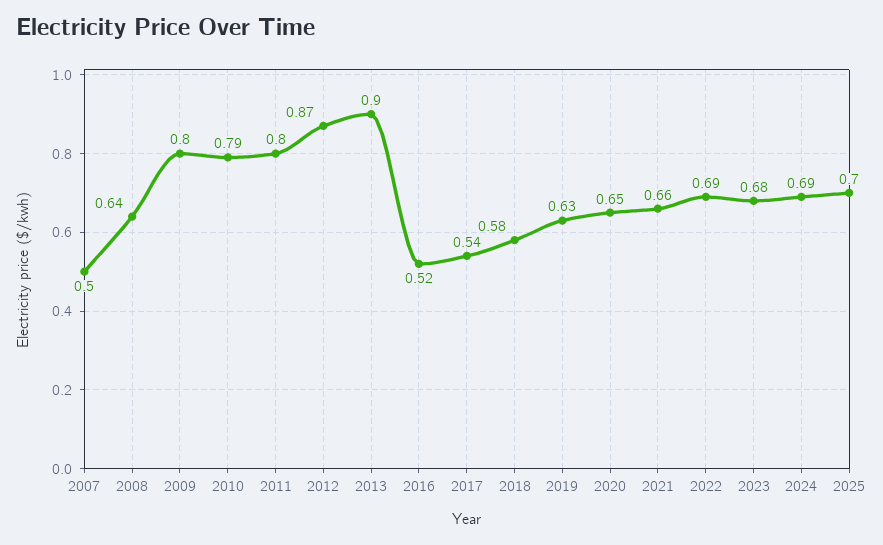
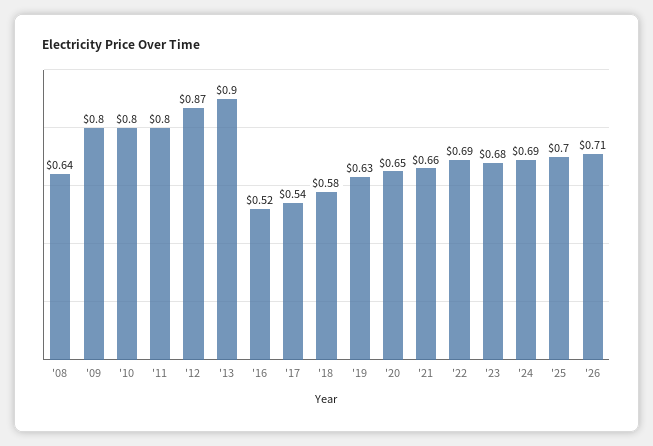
2007: 0.5 -> none
2010: 0.79 -> 0.8
'26: none -> 0.71

